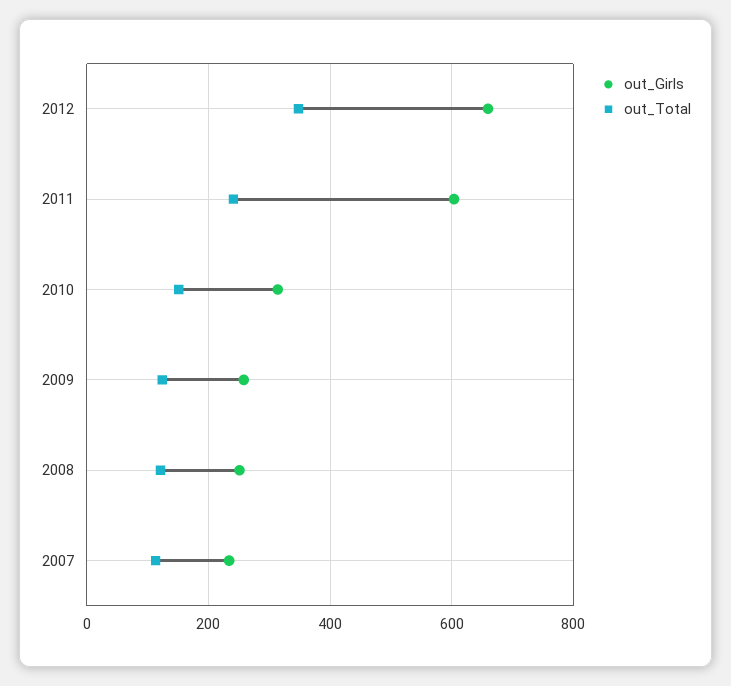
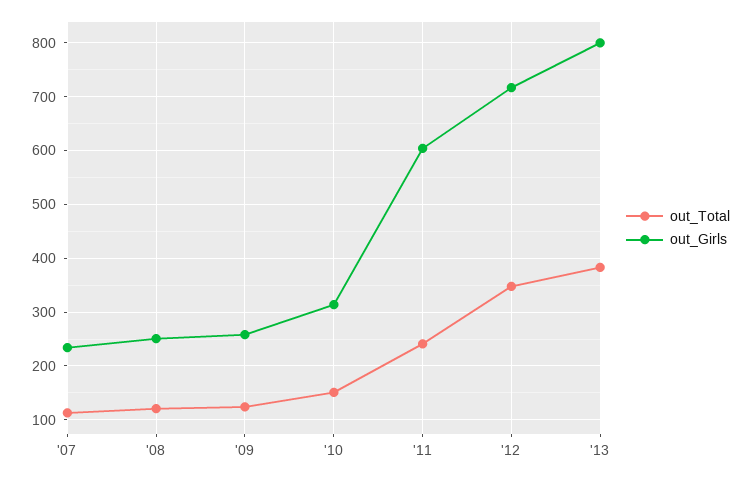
out_Girls, 2012: 660 -> 720
out_Total, '13: none -> 380
out_Girls, '13: none -> 800

